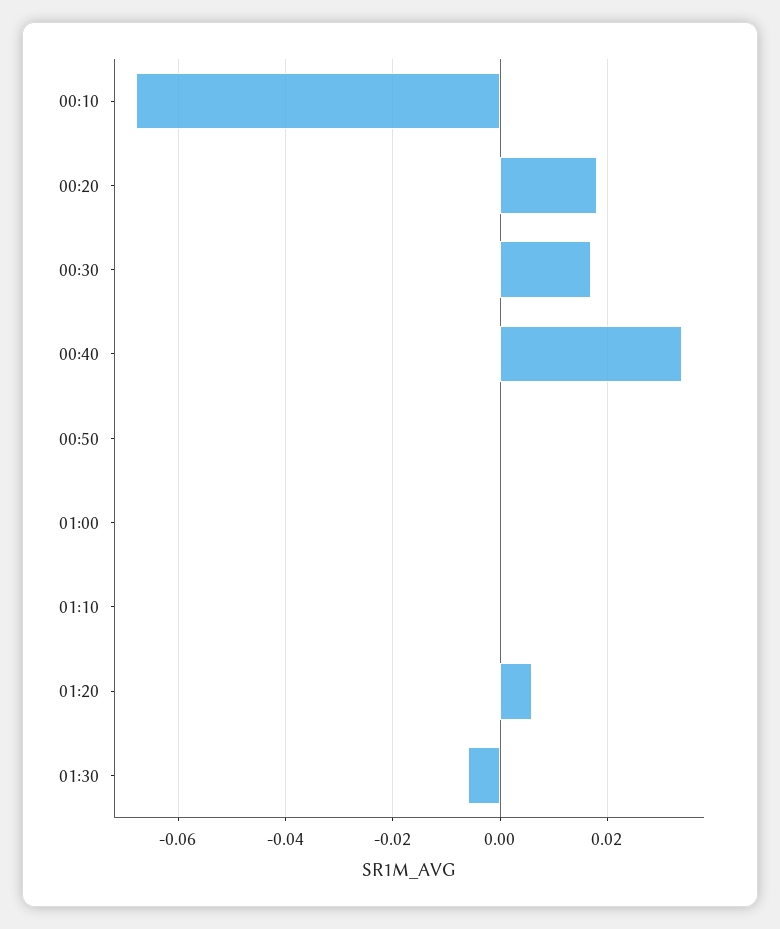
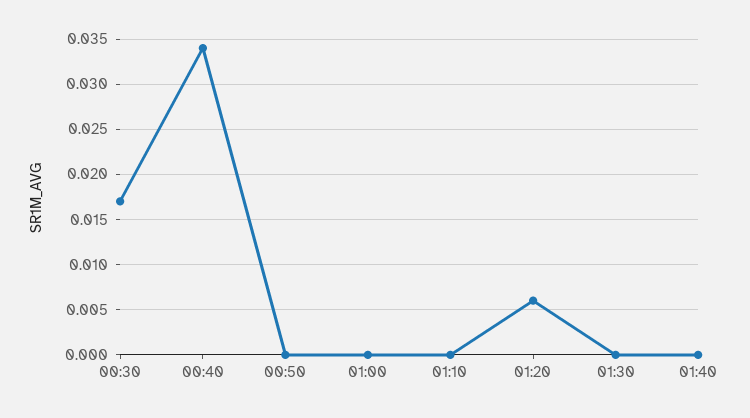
00:10: -0.068 -> none
00:20: 0.018 -> none
01:30: -0.006 -> 0
01:40: none -> 0

